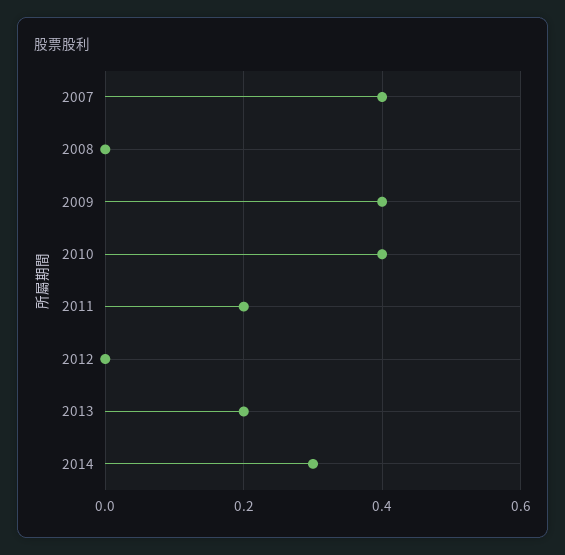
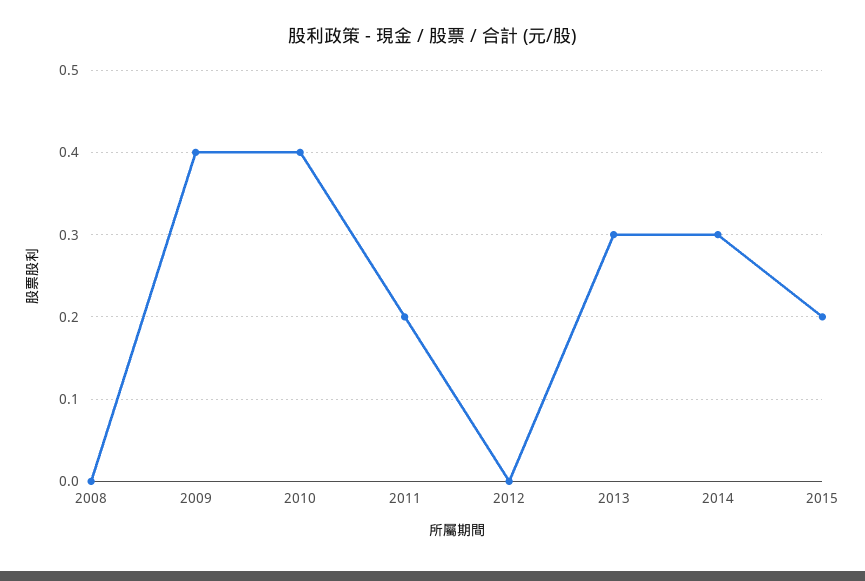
2007: 0.4 -> none
2013: 0.2 -> 0.3
2015: none -> 0.2

